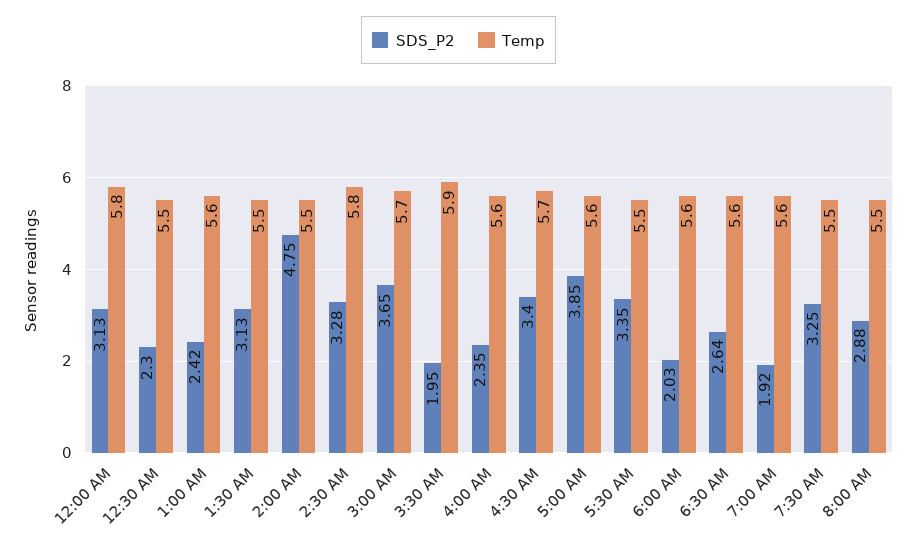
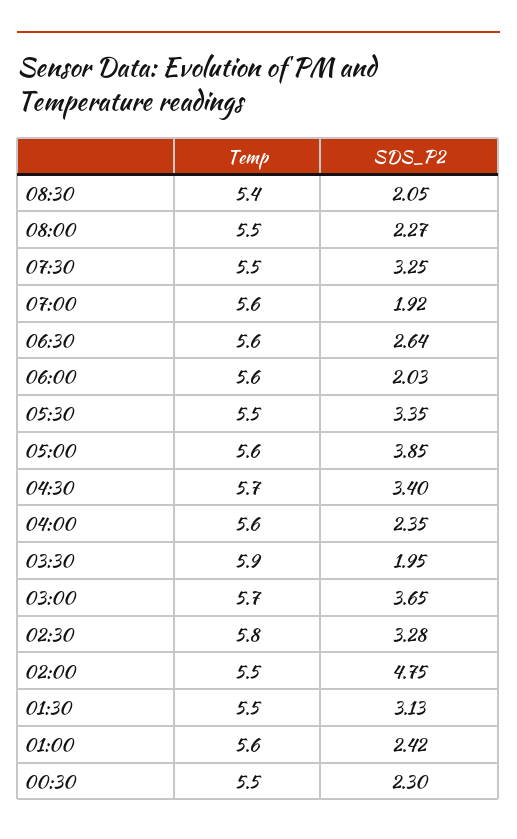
SDS_P2, 12:00 AM: 3.13 -> none
Temp, 12:00 AM: 5.8 -> none
SDS_P2, 8:00 AM: 2.88 -> 2.27
Temp, 08:30: none -> 5.4
SDS_P2, 08:30: none -> 2.05

